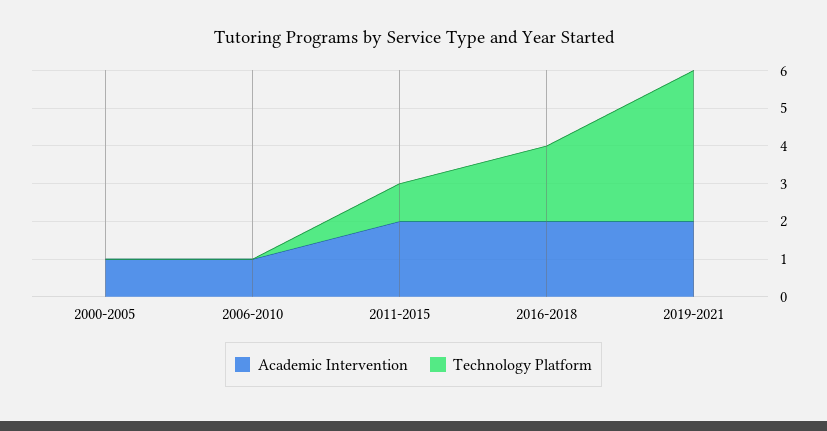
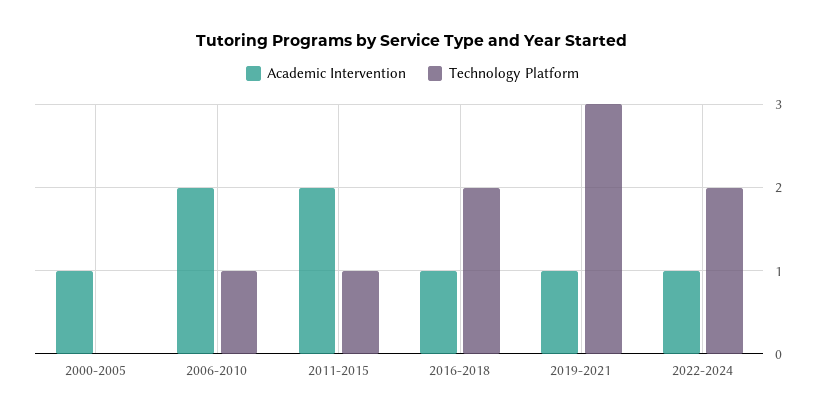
Academic Intervention, 2006-2010: 1 -> 2
Technology Platform, 2006-2010: 0 -> 1
Academic Intervention, 2016-2018: 2 -> 1
Academic Intervention, 2019-2021: 2 -> 1
Technology Platform, 2019-2021: 4 -> 3
Academic Intervention, 2022-2024: none -> 1
Technology Platform, 2022-2024: none -> 2

